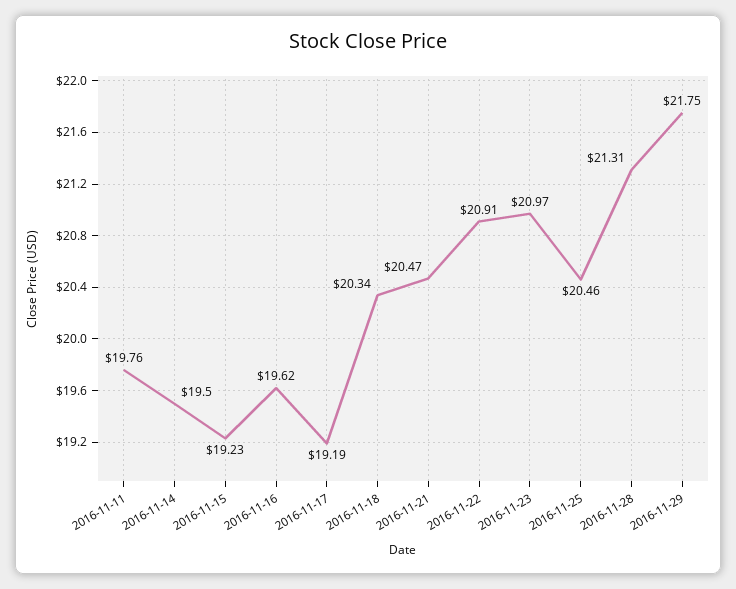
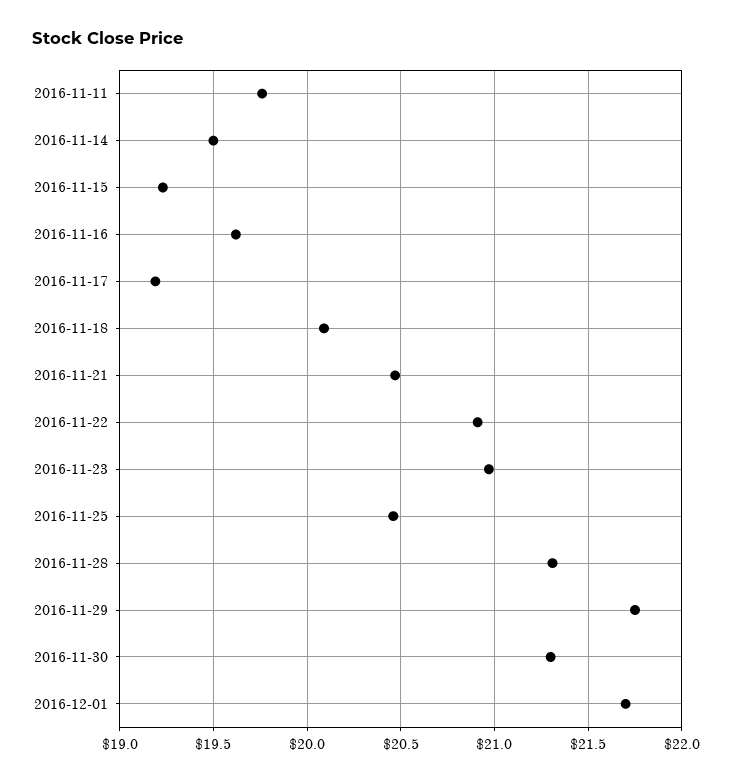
2016-11-18: 20.34 -> 20.1
2016-11-30: none -> 21.3
2016-12-01: none -> 21.7

